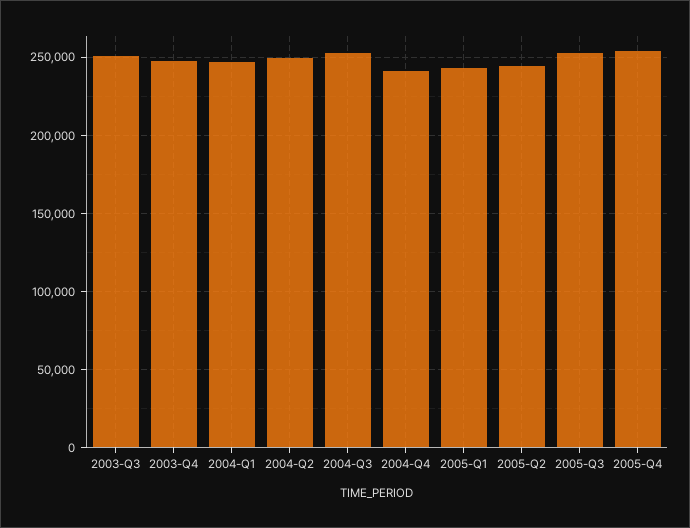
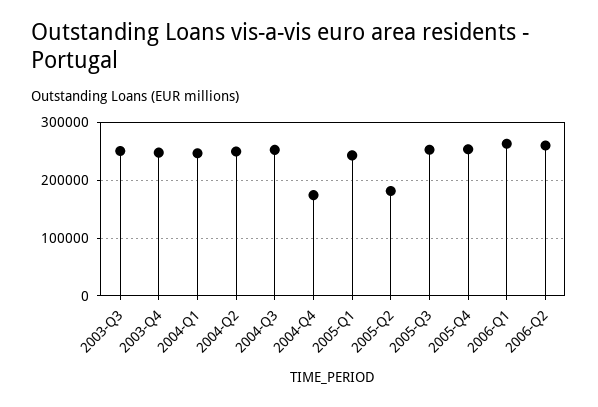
2004-Q4: 240000 -> 180000
2005-Q2: 245000 -> 180000
2006-Q1: none -> 260000
2006-Q2: none -> 260000

